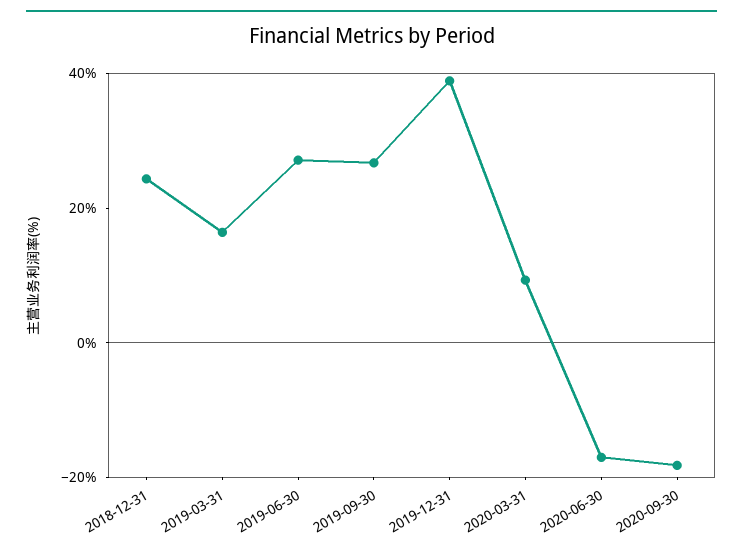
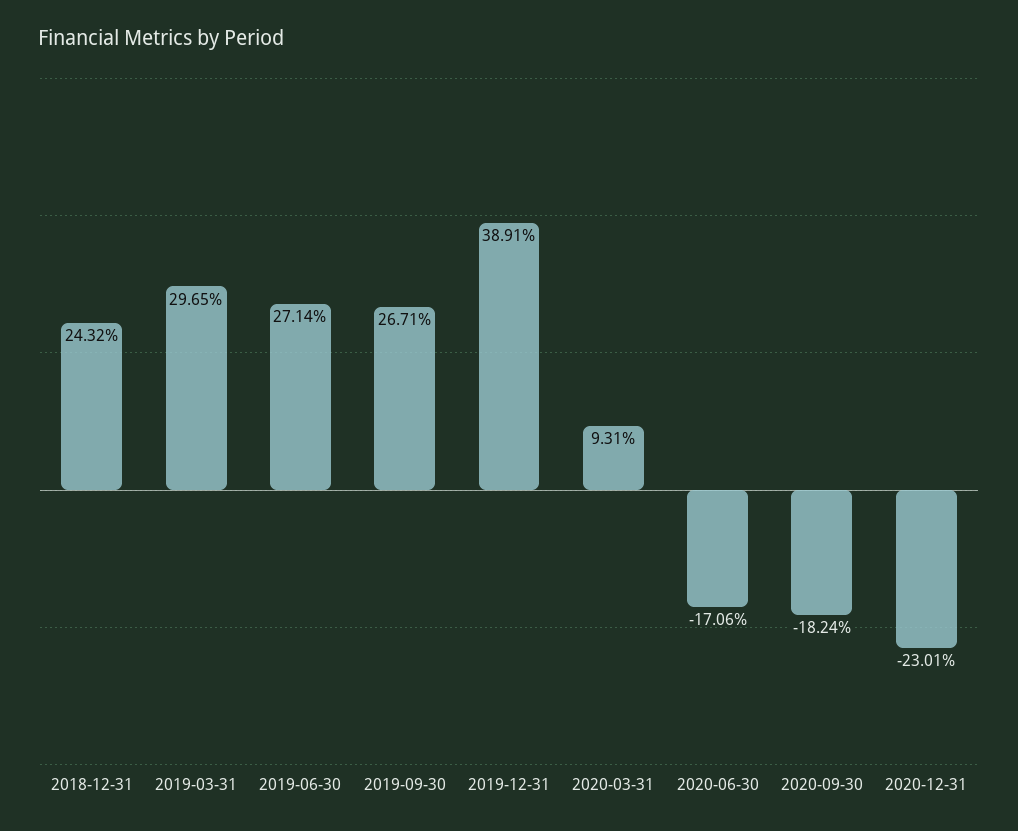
2019-03-31: 15 -> 29.65
2020-12-31: none -> -23.01

